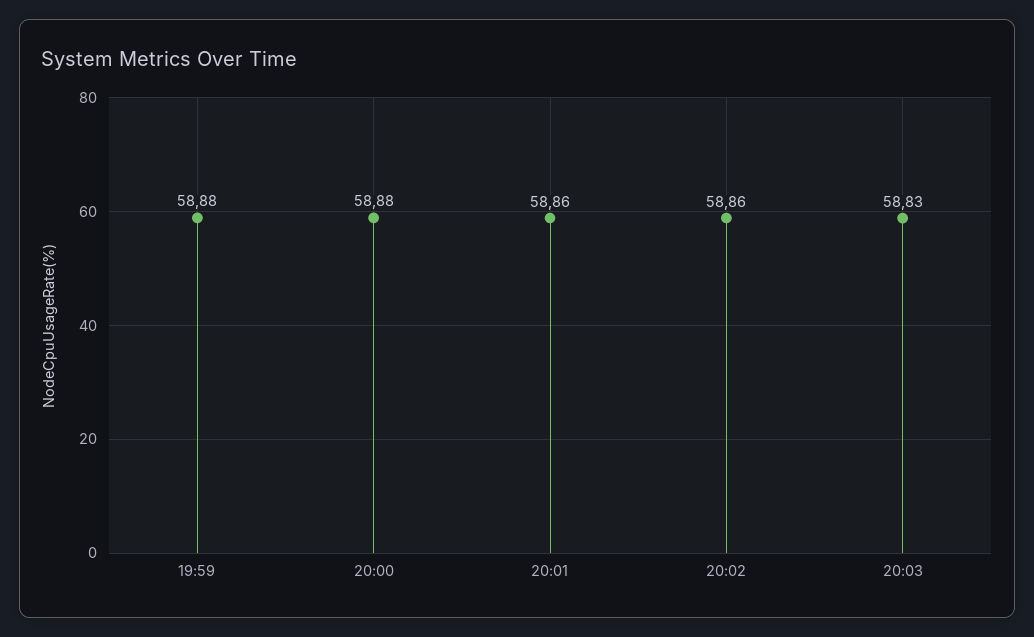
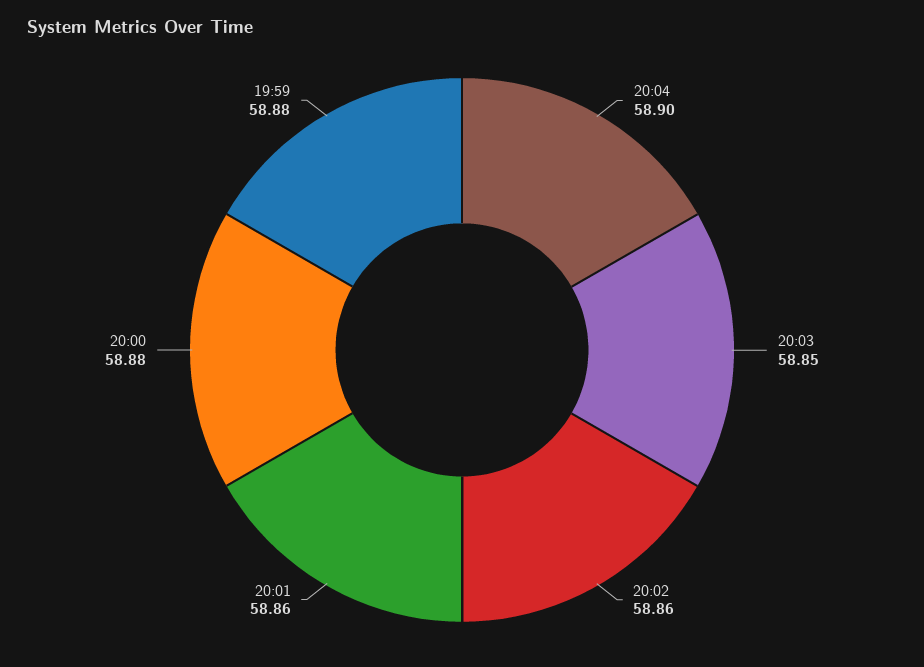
20:03: 58.83 -> 58.85
20:04: none -> 58.9

